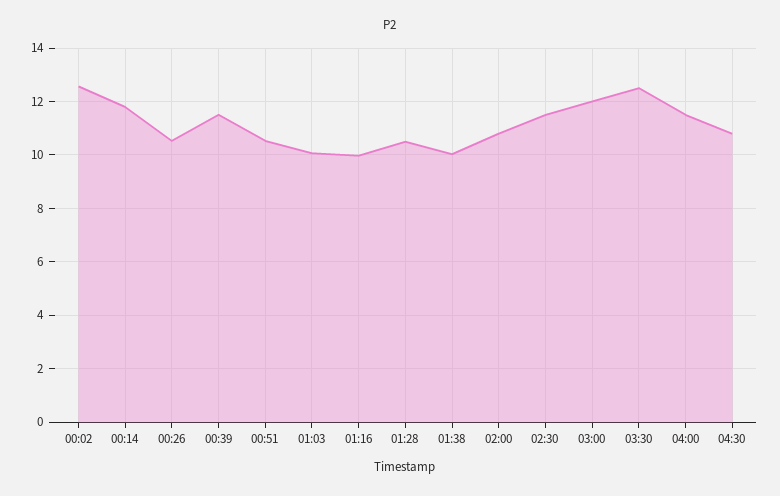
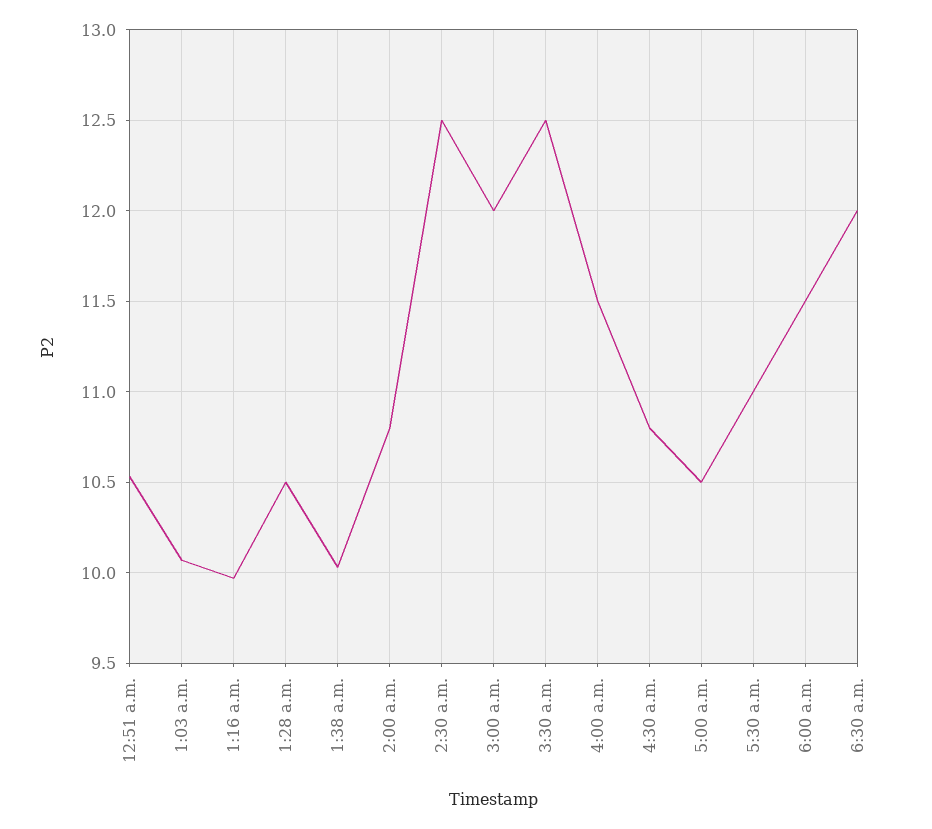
00:02: 12.5 -> none
00:14: 11.75 -> none
00:26: 10.5 -> none
00:39: 11.5 -> none
02:30: 11.5 -> 12.5
5:00 a.m.: none -> 10.5
5:30 a.m.: none -> 11
6:00 a.m.: none -> 11.5
6:30 a.m.: none -> 12

